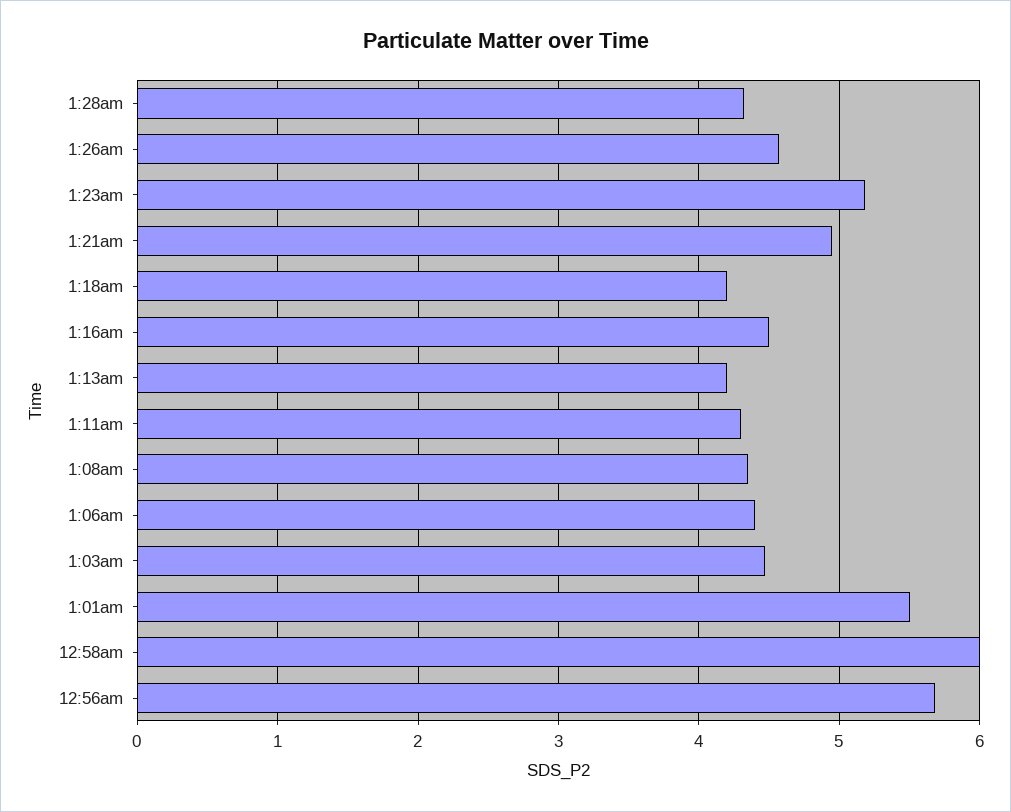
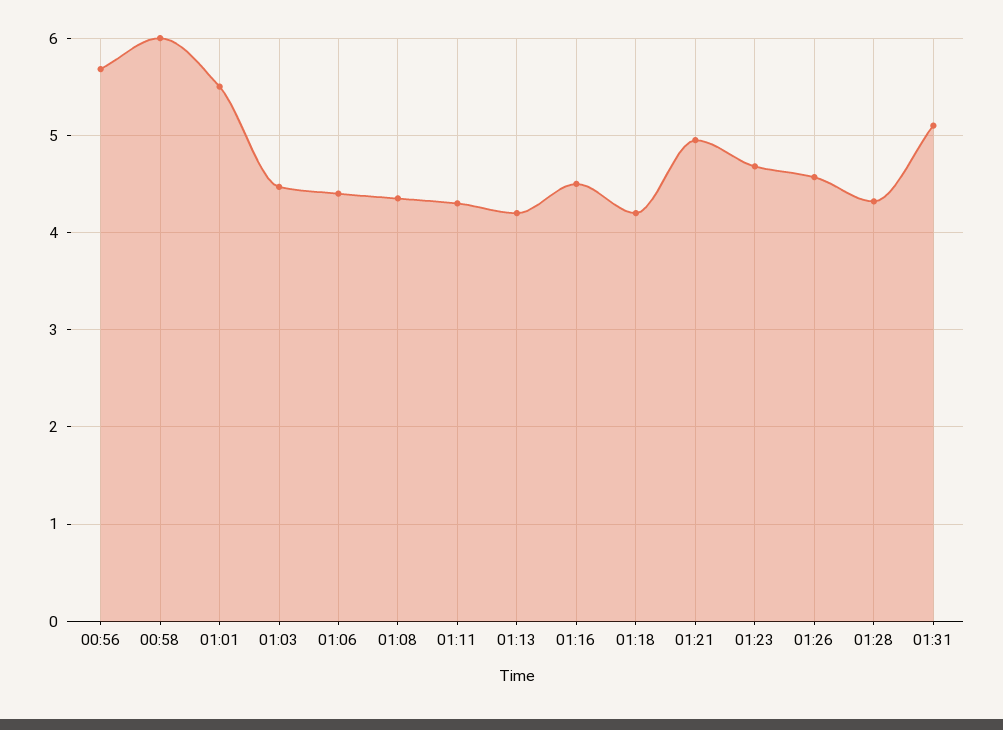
1:23am: 5.2 -> 4.7
01:31: none -> 5.1

